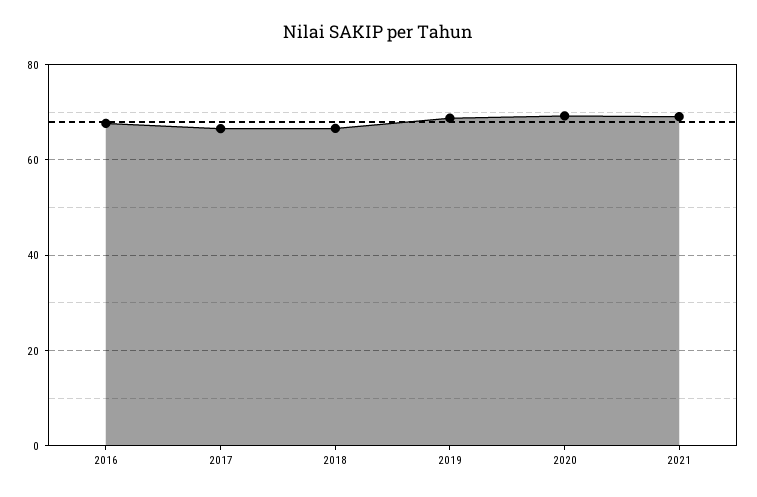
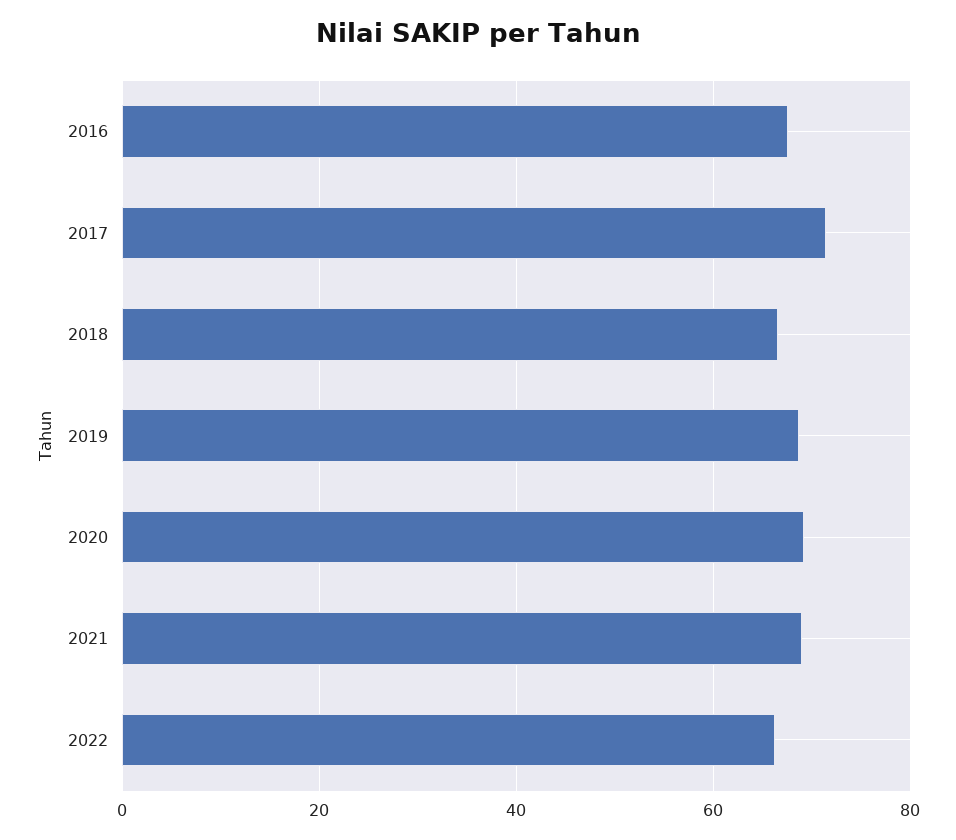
2017: 66 -> 72
2022: none -> 66

